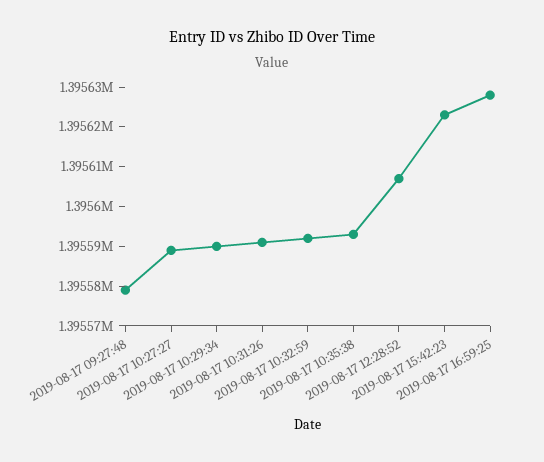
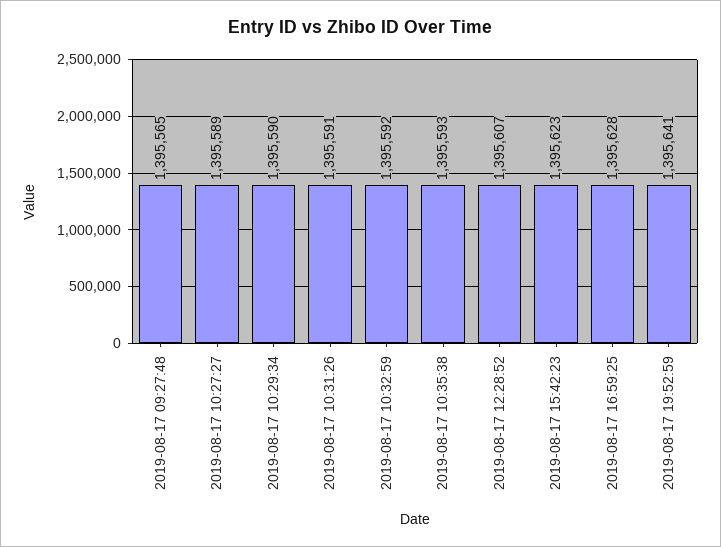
2019-08-17 09:27:48: 1395580 -> 1395565
2019-08-17 19:52:59: none -> 1395641

